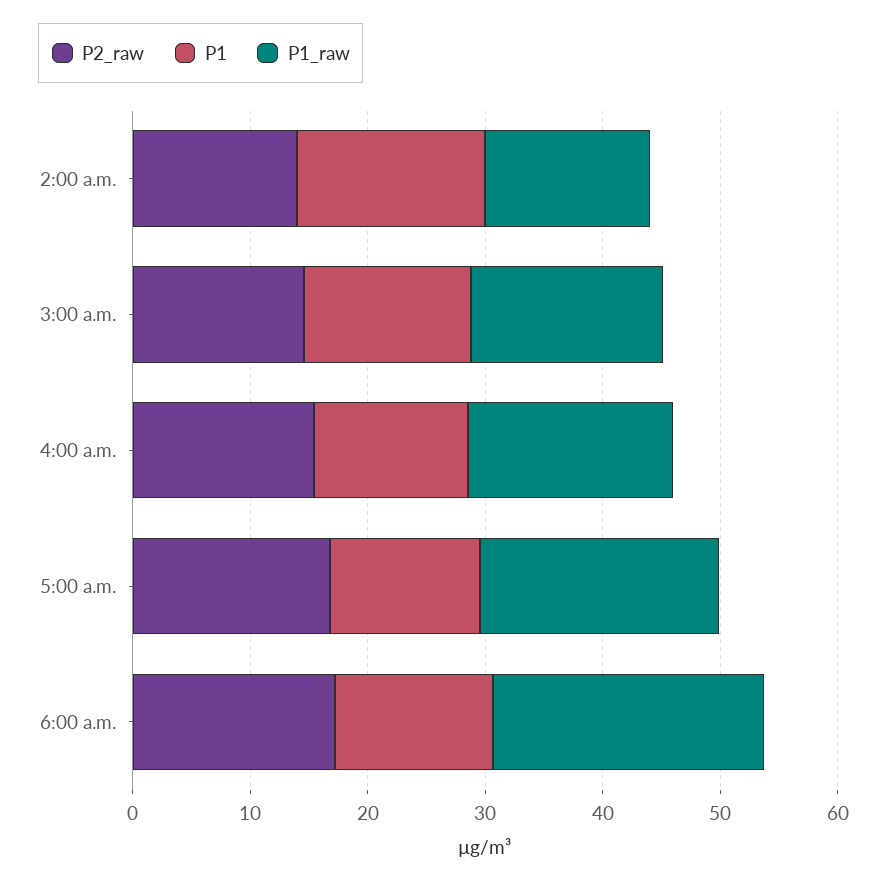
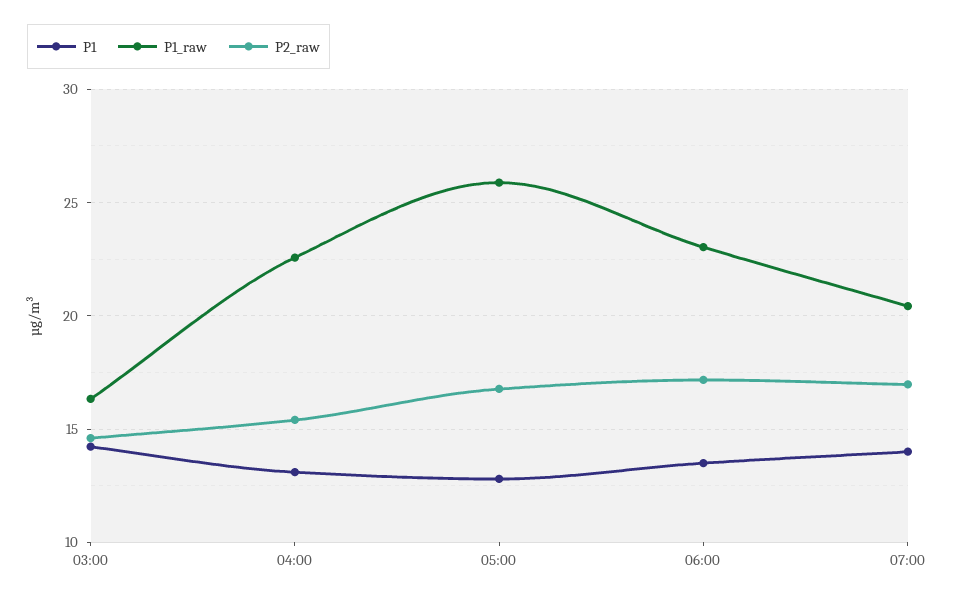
P2_raw, 2:00 a.m.: 14 -> none
P1, 2:00 a.m.: 16 -> none
P1_raw, 2:00 a.m.: 14 -> none
P1_raw, 4:00 a.m.: 18 -> 22.5
P1_raw, 5:00 a.m.: 20 -> 26
P1, 07:00: none -> 14
P1_raw, 07:00: none -> 20.5
P2_raw, 07:00: none -> 17

